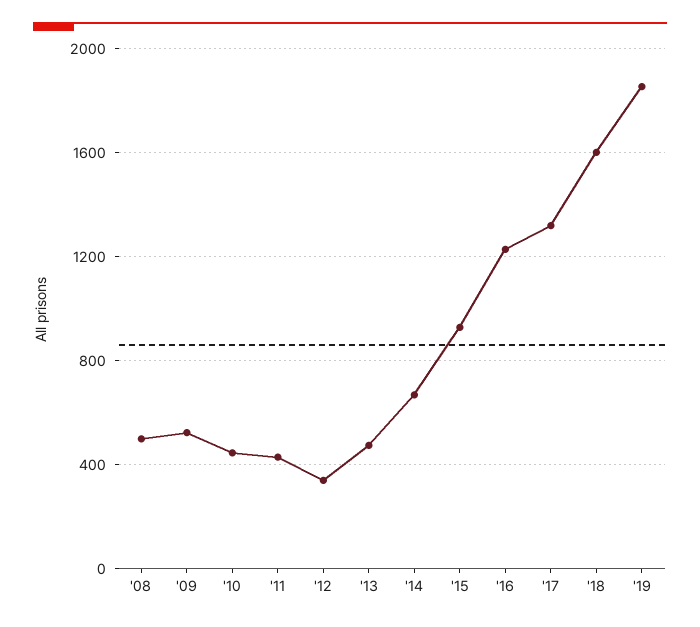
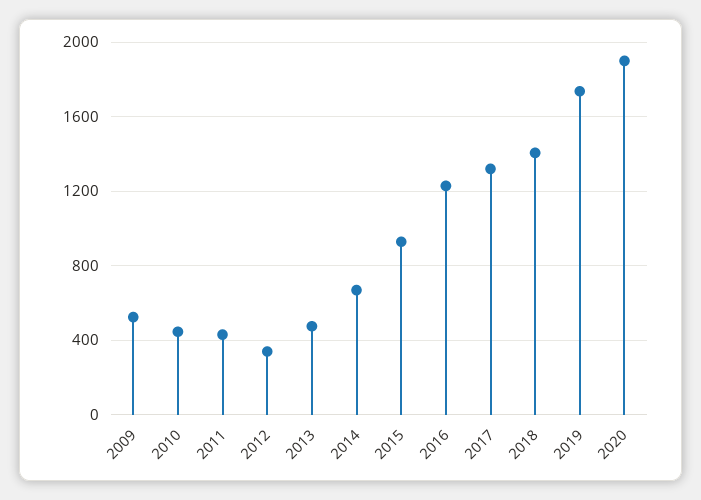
'08: 500 -> none
'18: 1600 -> 1400
'19: 1850 -> 1750
2020: none -> 1900

